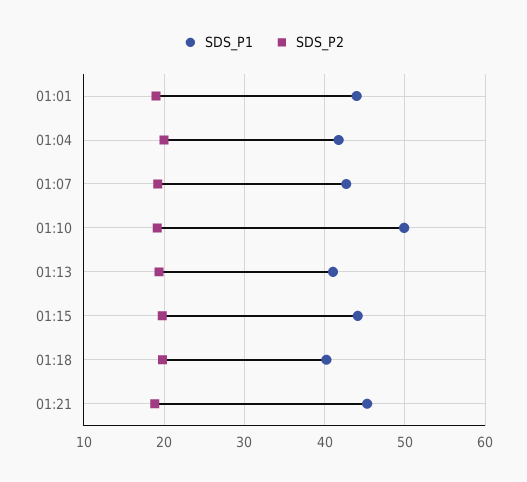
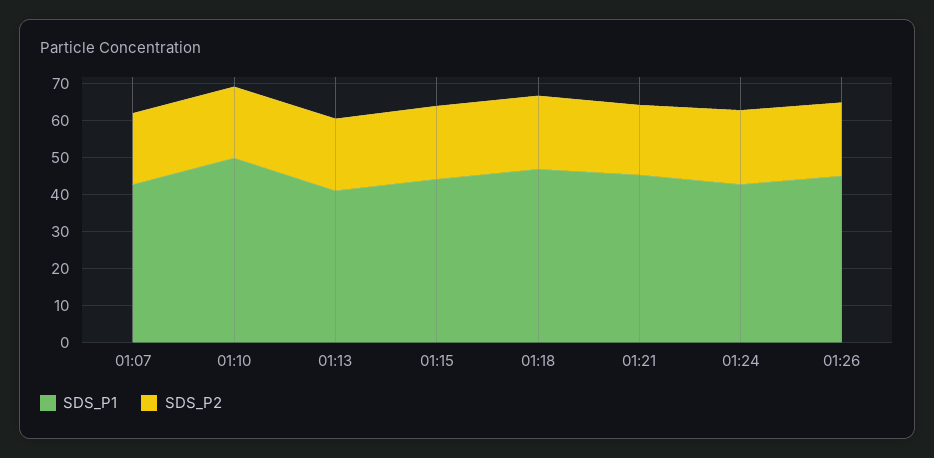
SDS_P1, 01:01: 44 -> none
SDS_P2, 01:01: 19 -> none
SDS_P1, 01:04: 42 -> none
SDS_P2, 01:04: 20 -> none
SDS_P1, 01:18: 40 -> 47.5
SDS_P1, 01:24: none -> 42.5
SDS_P2, 01:24: none -> 20
SDS_P1, 01:26: none -> 45
SDS_P2, 01:26: none -> 20

